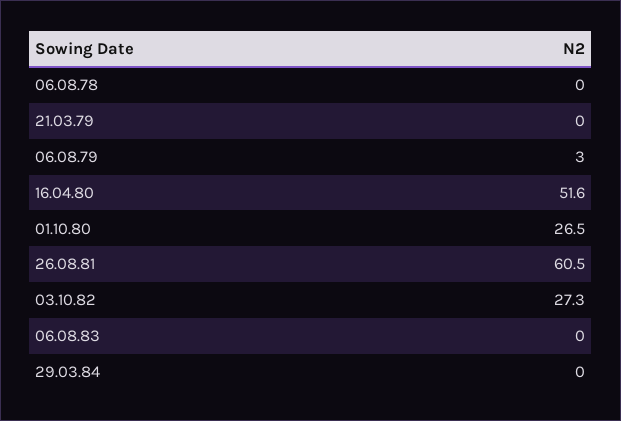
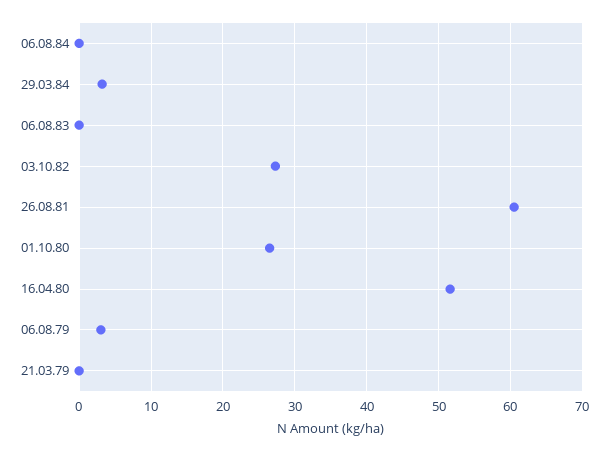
06.08.78: 0 -> none
29.03.84: 0 -> 3
06.08.84: none -> 0

